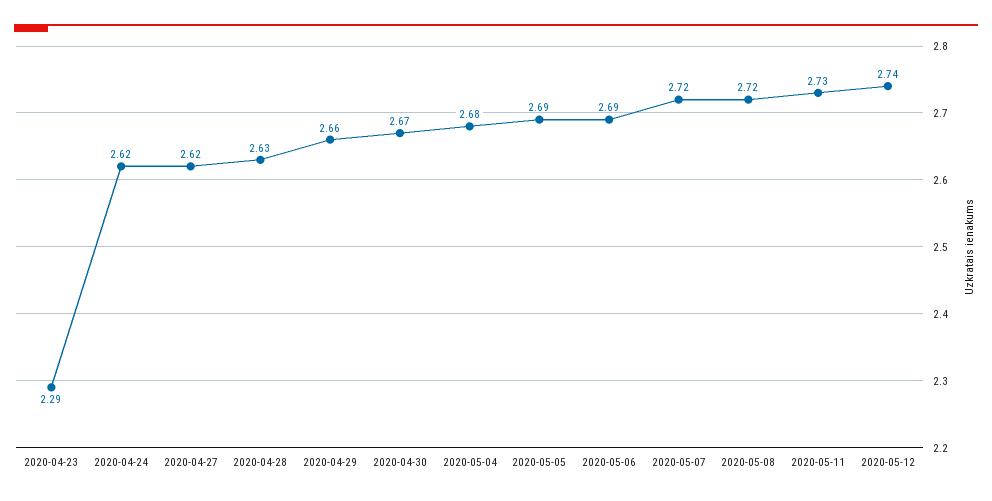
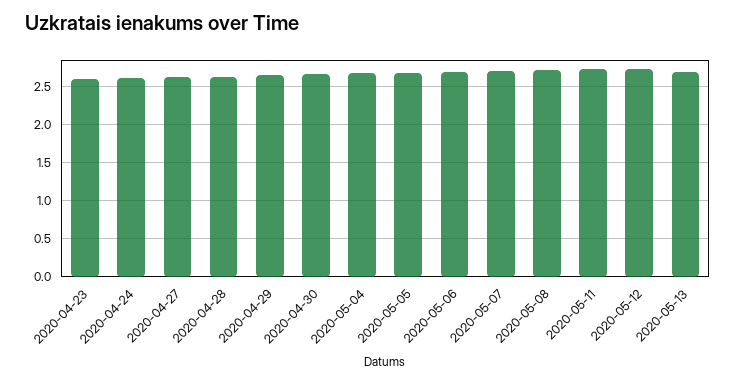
2020-04-23: 2.29 -> 2.6
2020-05-13: none -> 2.7

